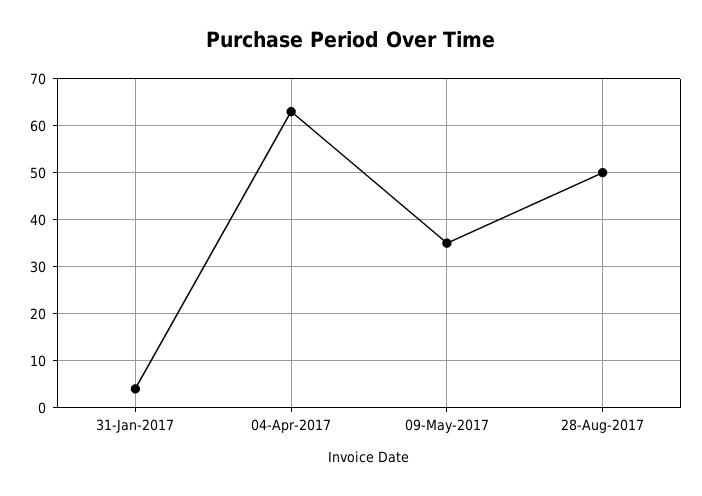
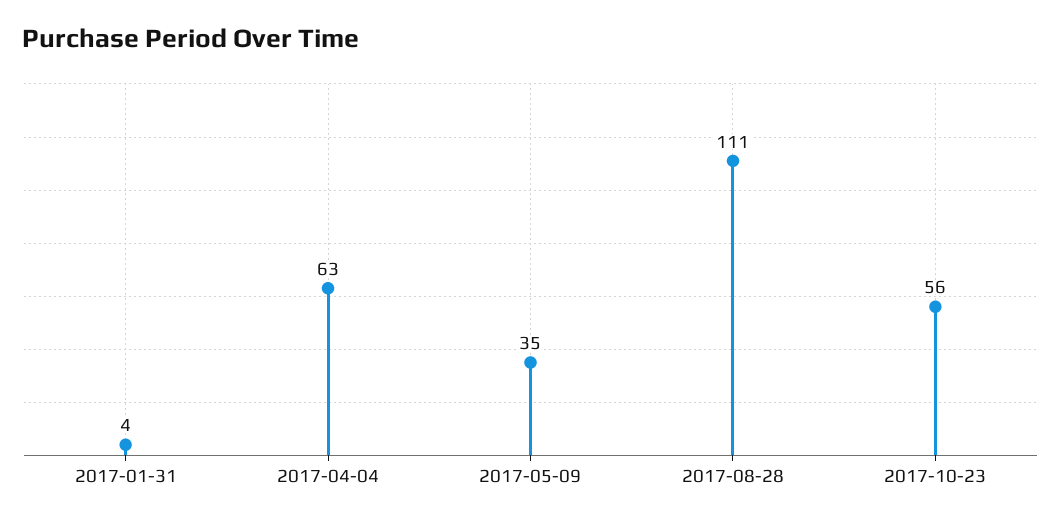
28-Aug-2017: 50 -> 111
2017-10-23: none -> 56

